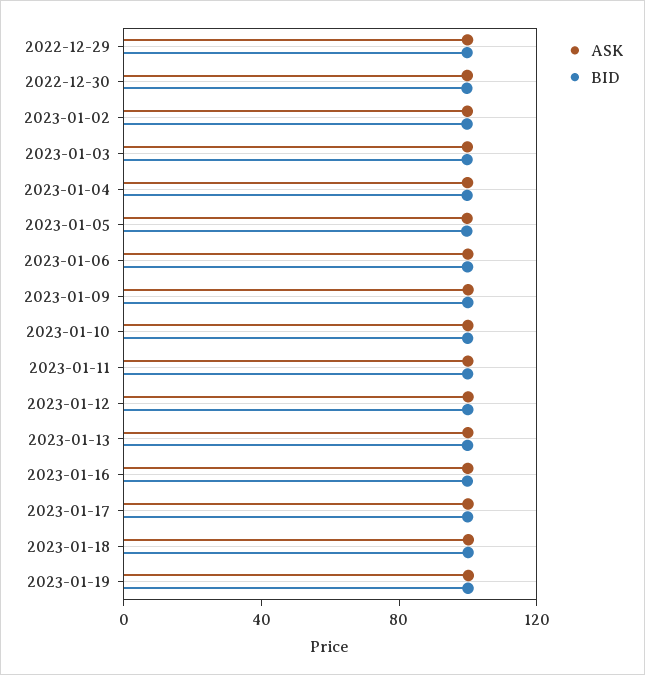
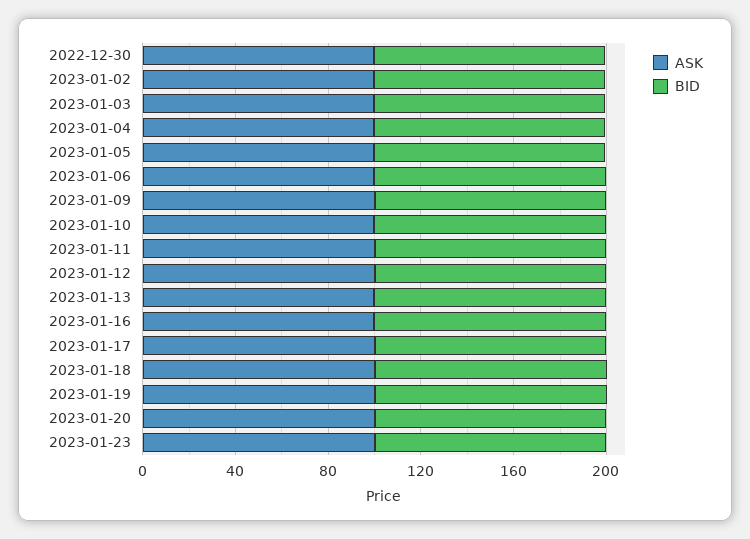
ASK, 2022-12-29: 100 -> none
BID, 2022-12-29: 100 -> none
ASK, 2023-01-20: none -> 100
BID, 2023-01-20: none -> 100
ASK, 2023-01-23: none -> 100
BID, 2023-01-23: none -> 100

